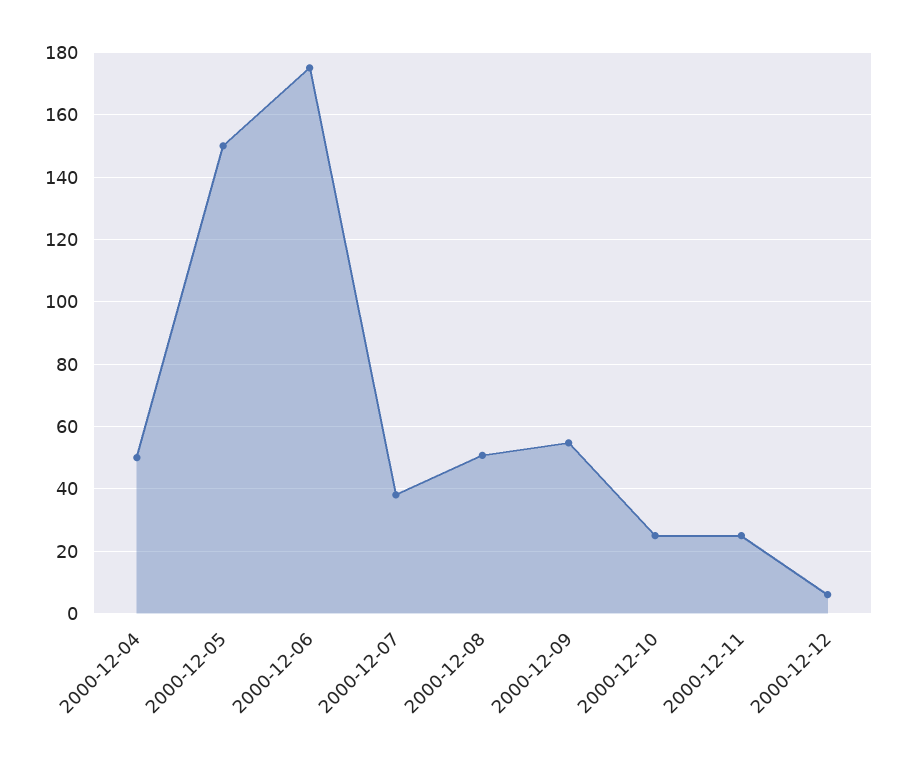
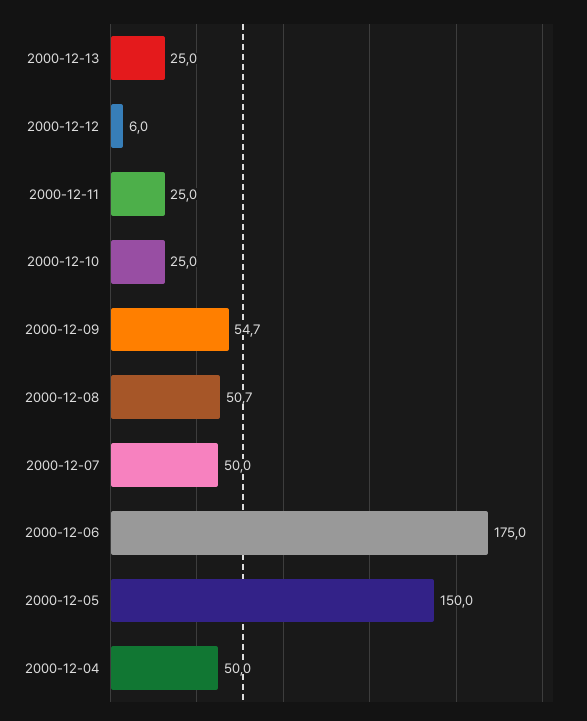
2000-12-07: 38 -> 50
2000-12-13: none -> 25

